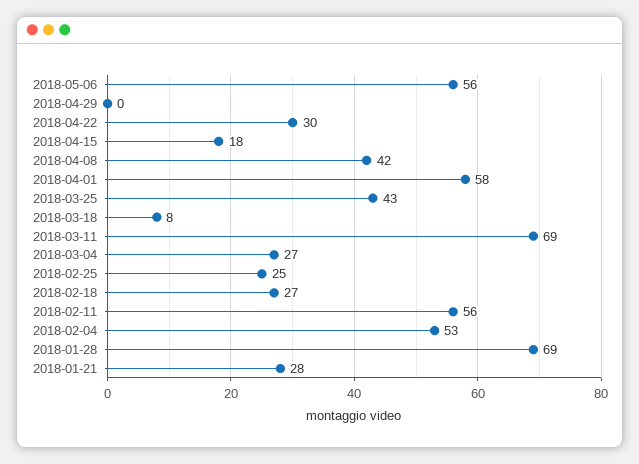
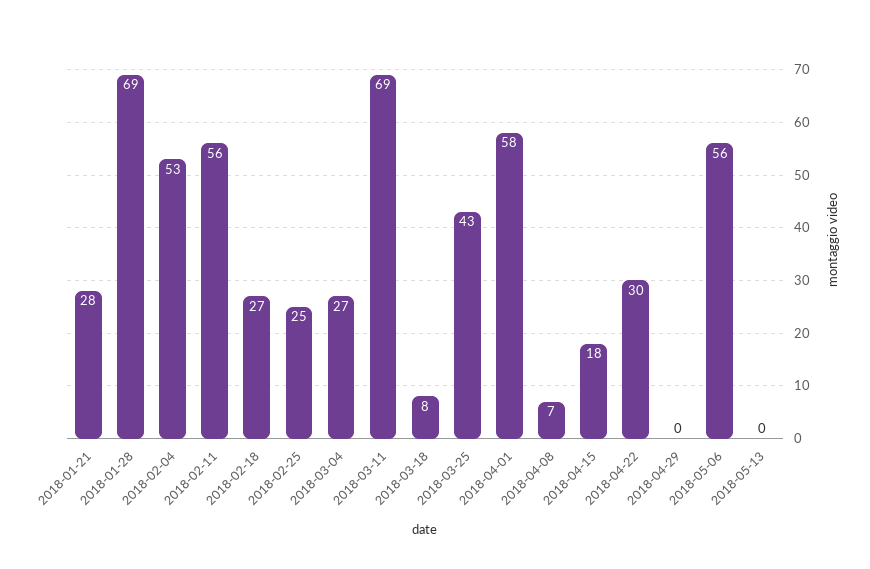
2018-04-08: 42 -> 7
2018-05-13: none -> 0

